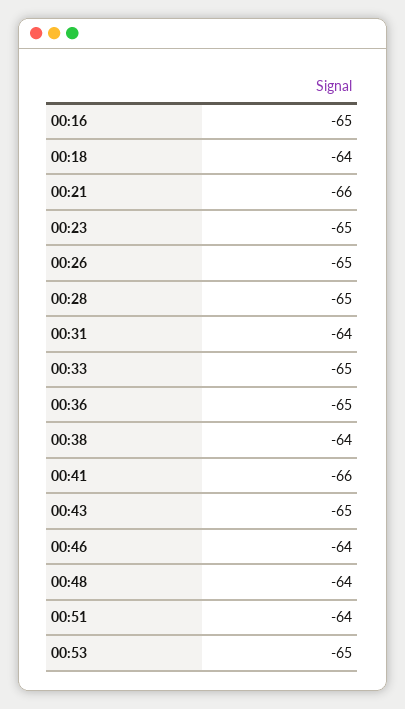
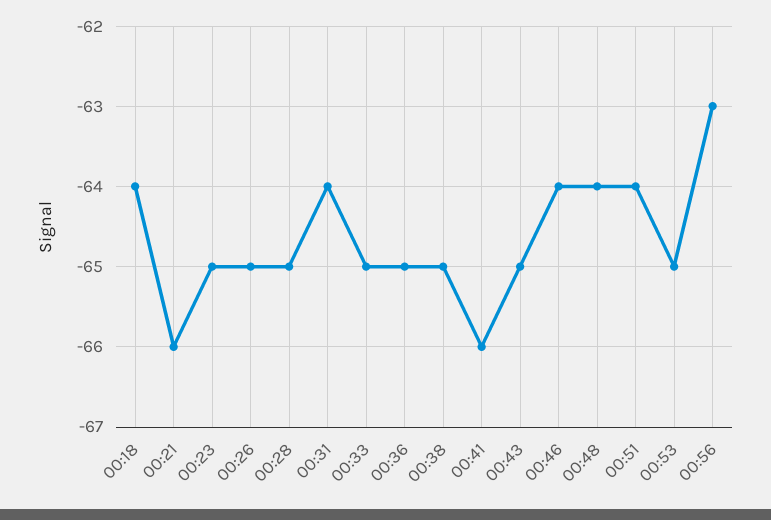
00:16: -65 -> none
00:38: -64 -> -65
00:56: none -> -63

